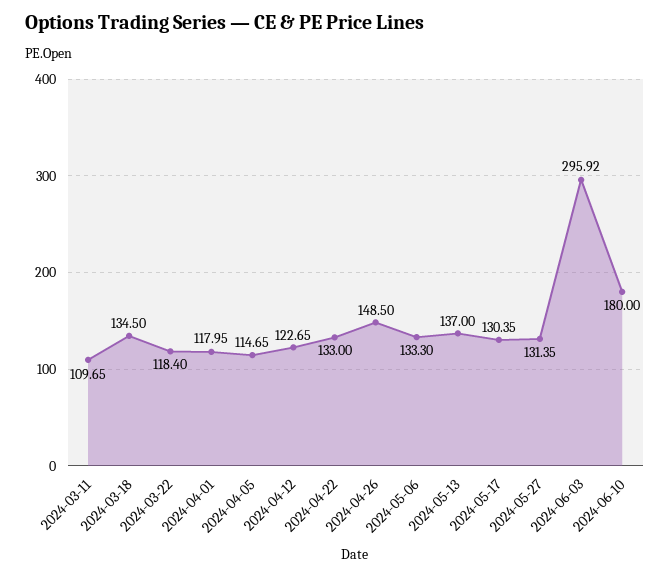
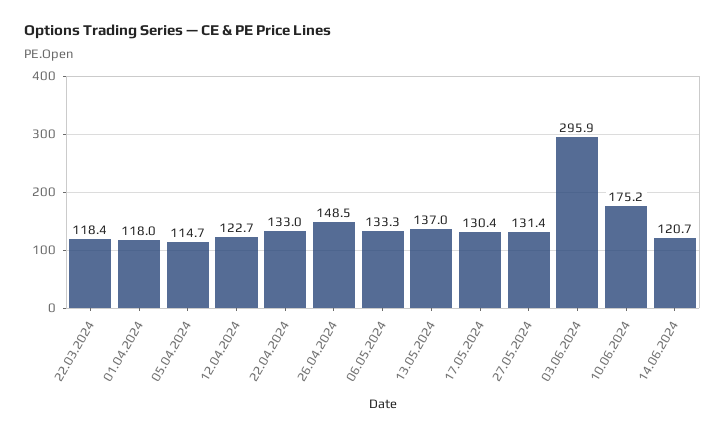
2024-03-11: 109.65 -> none
2024-03-18: 134.5 -> none
2024-06-10: 180 -> 175.2
14.06.2024: none -> 120.7

